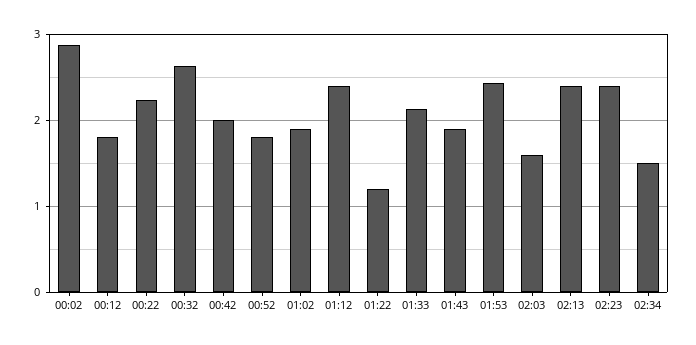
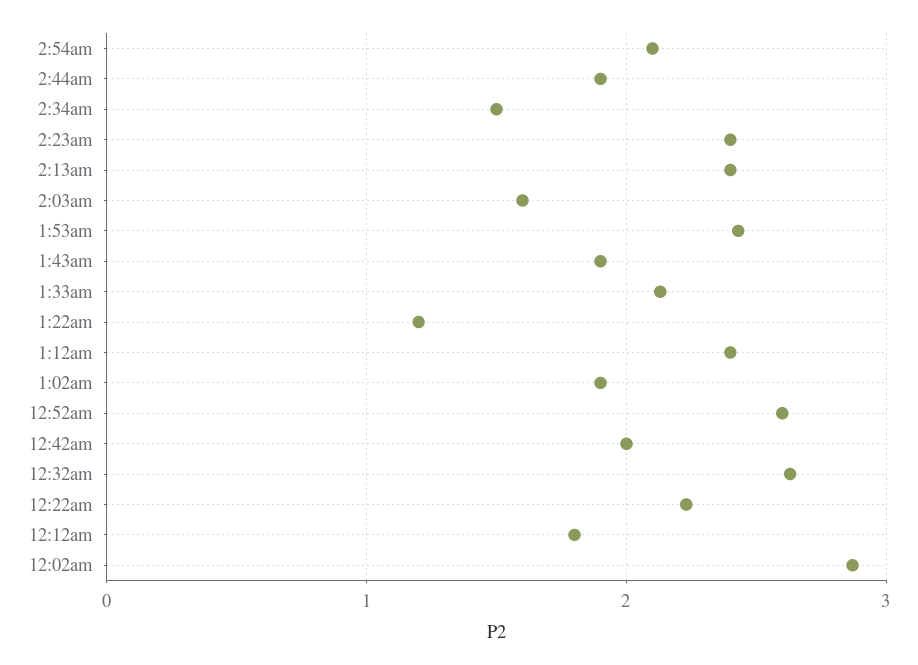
00:52: 1.8 -> 2.6
2:54am: none -> 2.1
2:44am: none -> 1.9

